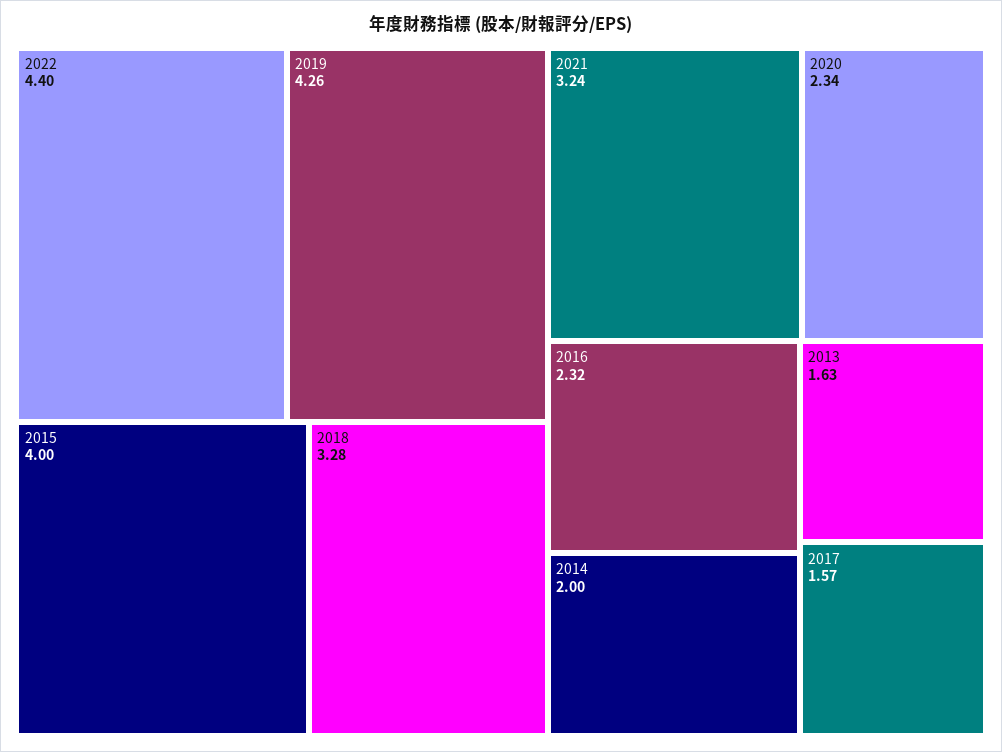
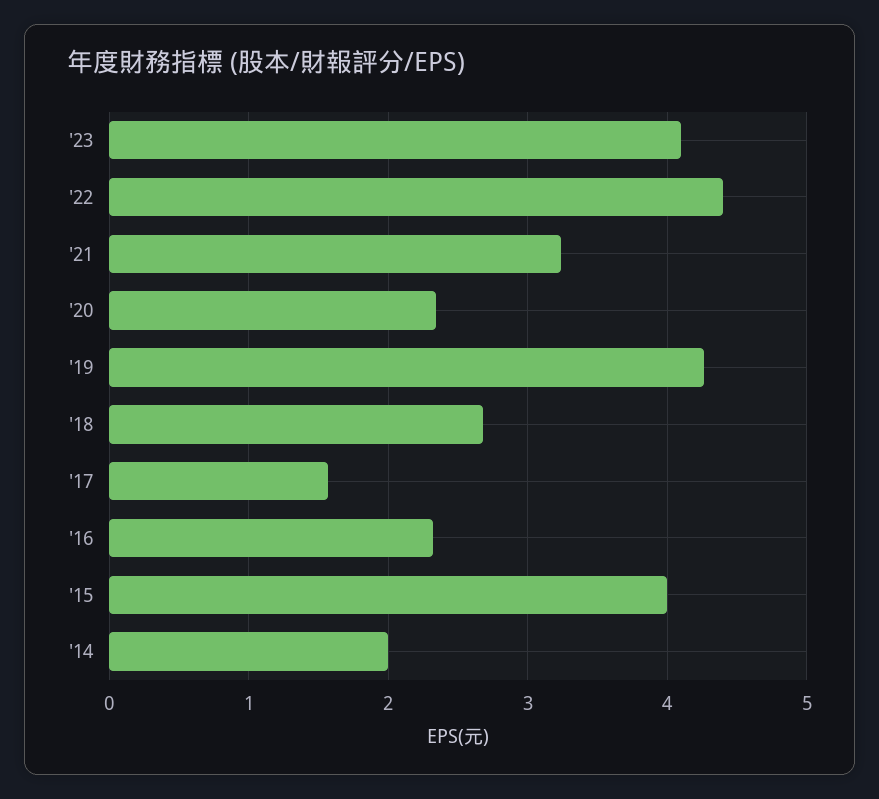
2018: 3.28 -> 2.7
2013: 1.63 -> none
'23: none -> 4.1

